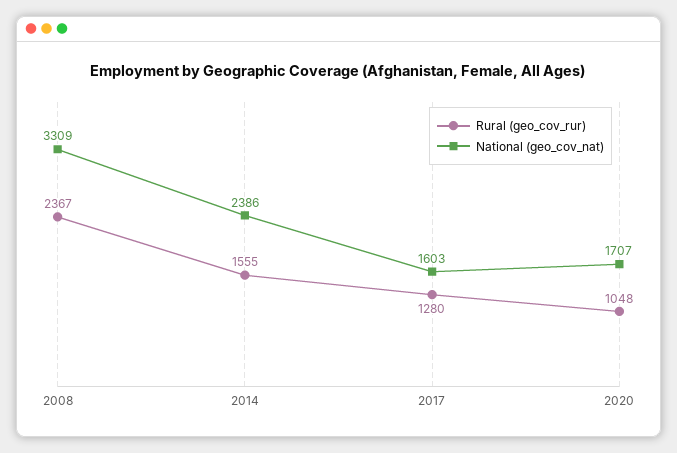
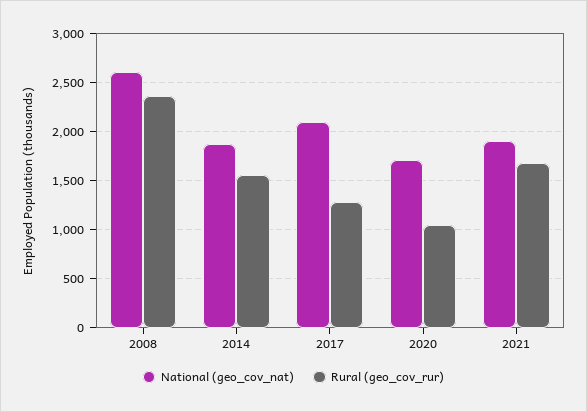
National (geo_cov_nat), 2008: 3309 -> 2600
National (geo_cov_nat), 2014: 2386 -> 1900
National (geo_cov_nat), 2017: 1603 -> 2100
National (geo_cov_nat), 2021: none -> 1900
Rural (geo_cov_rur), 2021: none -> 1700

